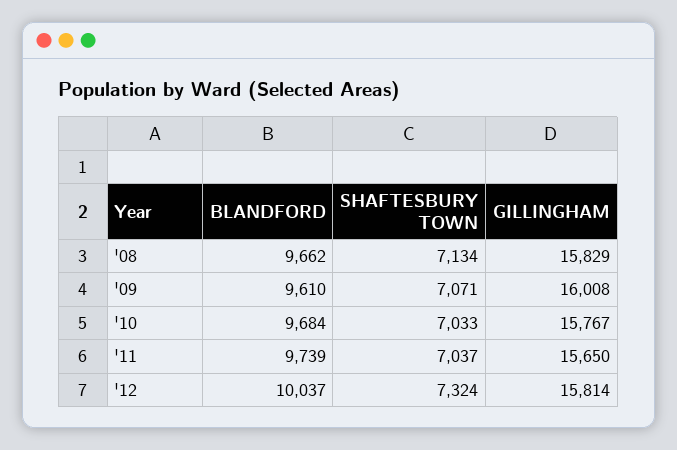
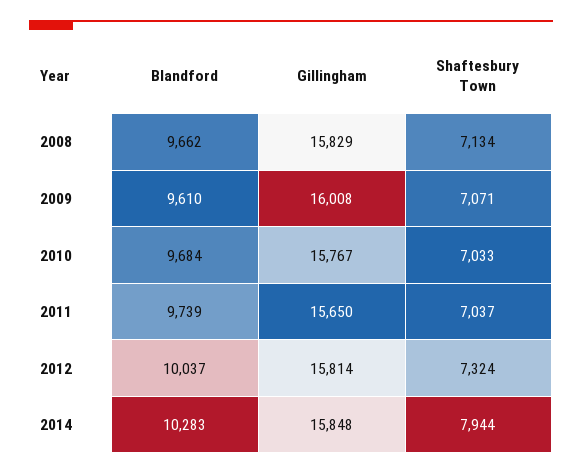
BLANDFORD, 2014: none -> 10283
GILLINGHAM, 2014: none -> 15848
SHAFTESBURY TOWN, 2014: none -> 7944

